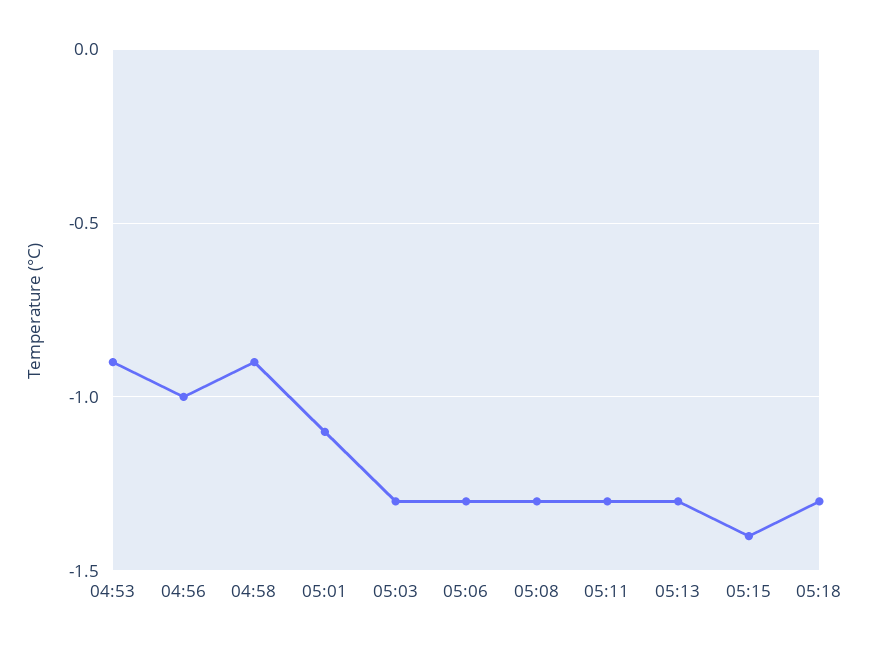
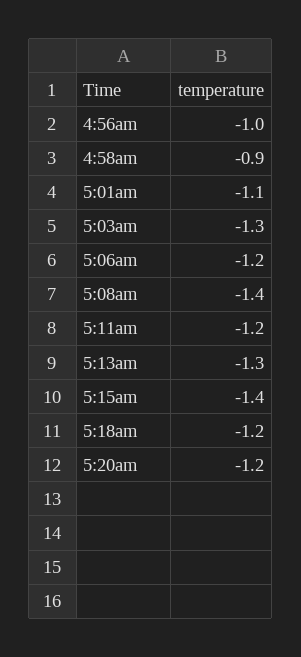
04:53: -0.9 -> none
05:06: -1.3 -> -1.2
05:08: -1.3 -> -1.4
05:11: -1.3 -> -1.2
05:18: -1.3 -> -1.2
5:20am: none -> -1.2

